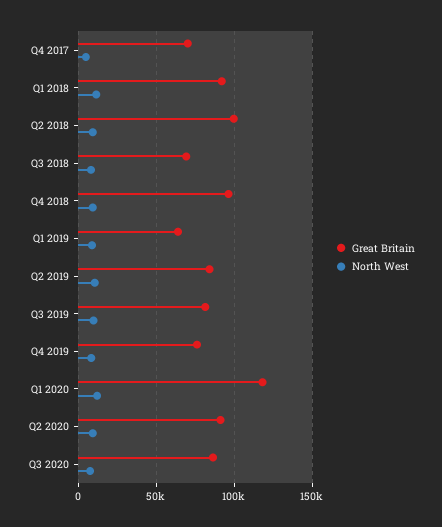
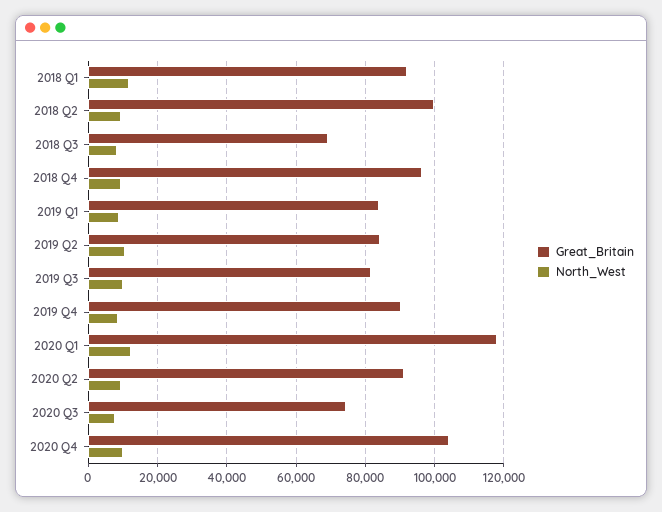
Great Britain, Q4 2017: 70000 -> none
North West, Q4 2017: 5000 -> none
Great Britain, Q1 2019: 65000 -> 84000
Great Britain, Q4 2019: 75000 -> 90000
Great Britain, Q3 2020: 85000 -> 74000
Great Britain, 2020 Q4: none -> 104000
North West, 2020 Q4: none -> 10000

